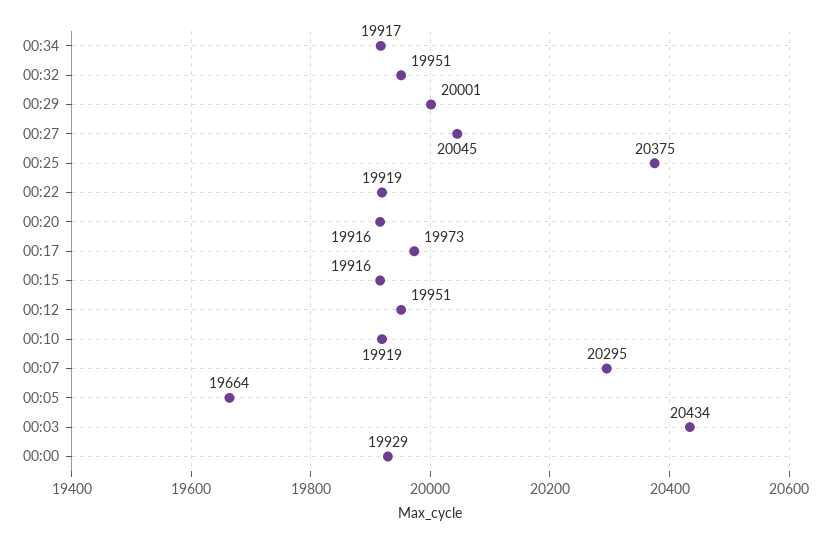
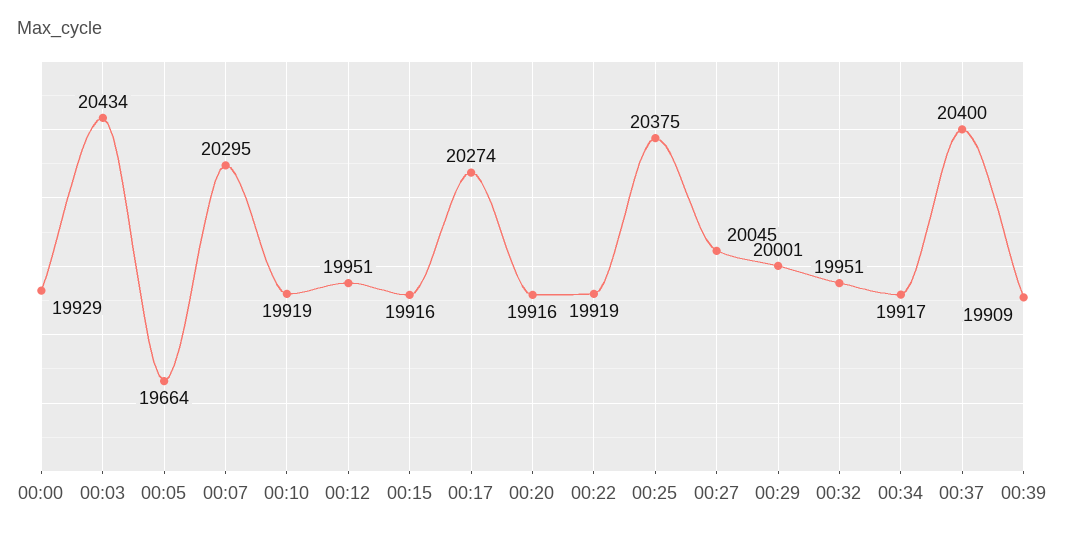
00:17: 19973 -> 20274
00:37: none -> 20400
00:39: none -> 19909

